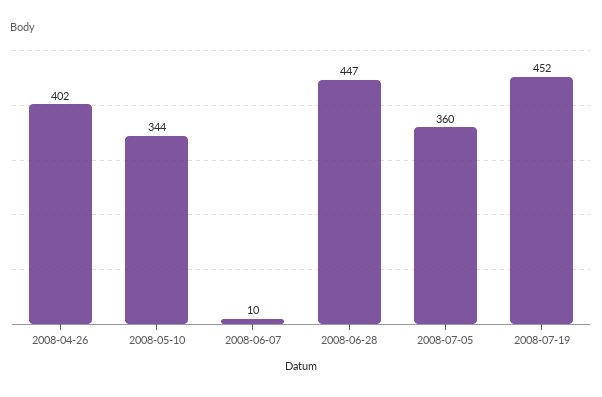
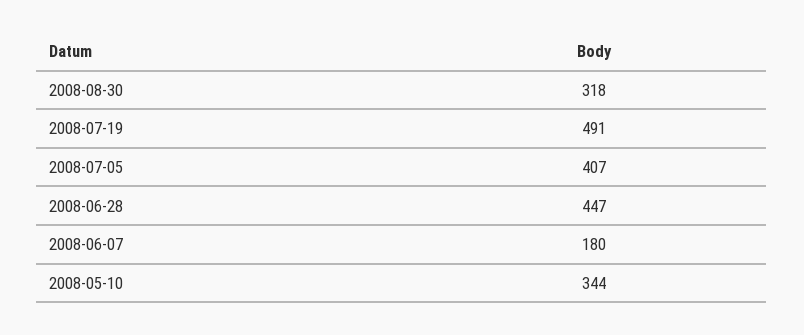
2008-04-26: 402 -> none
2008-06-07: 10 -> 180
2008-07-05: 360 -> 407
2008-07-19: 452 -> 491
2008-08-30: none -> 318

